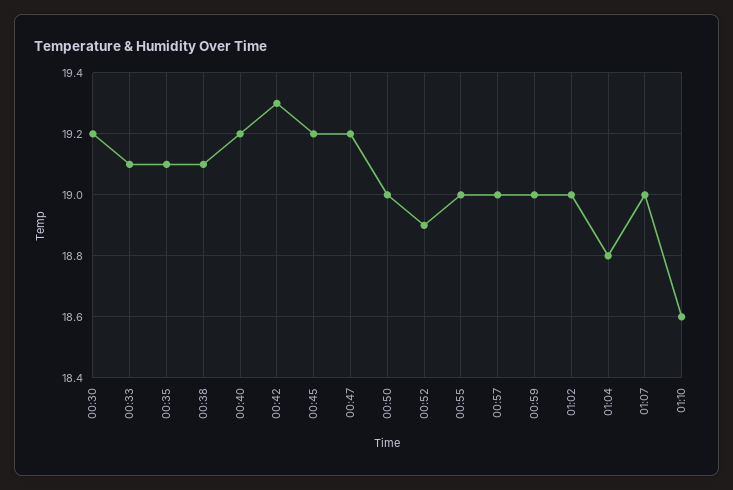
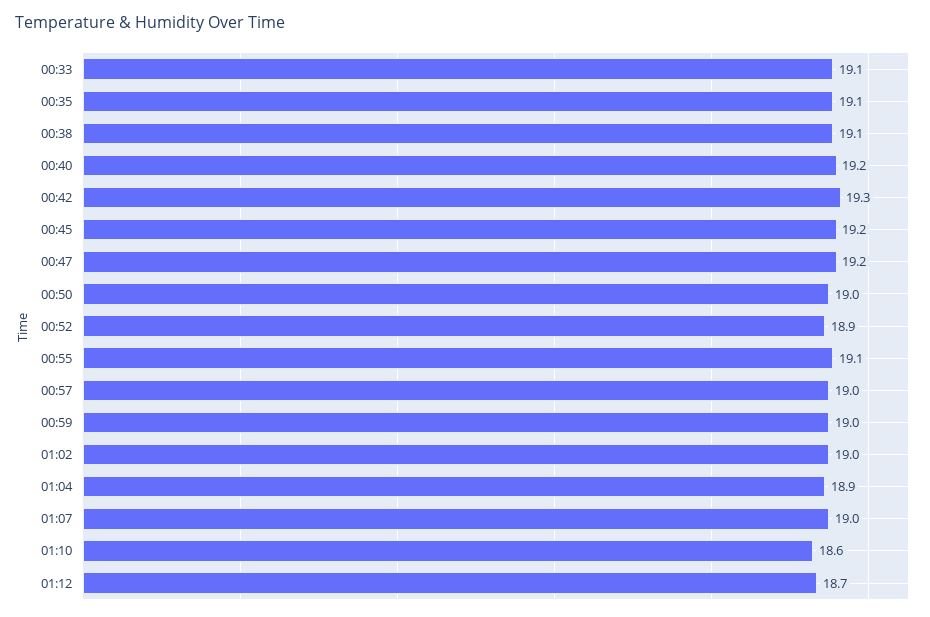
00:30: 19.2 -> none
00:55: 19 -> 19.1
01:04: 18.8 -> 18.9
01:12: none -> 18.7

